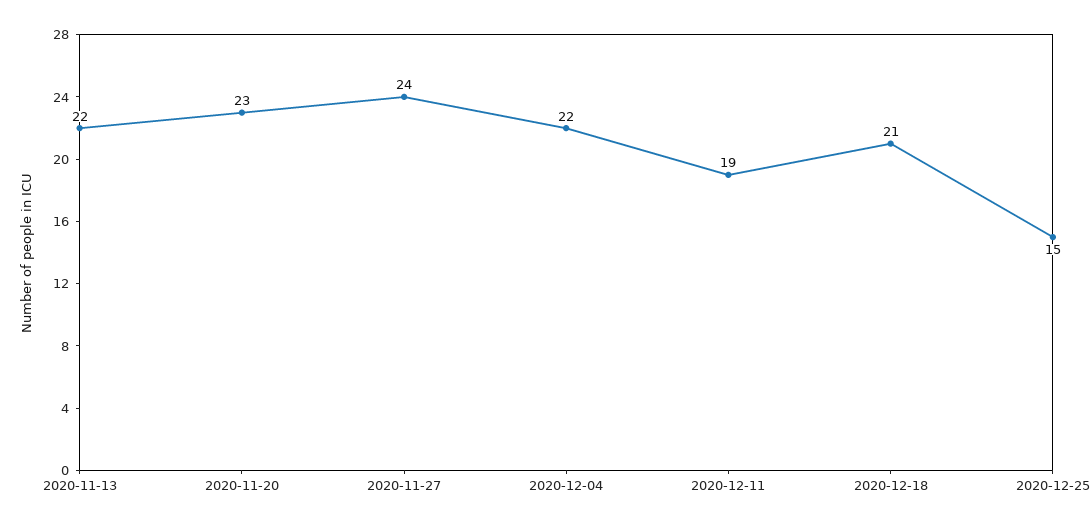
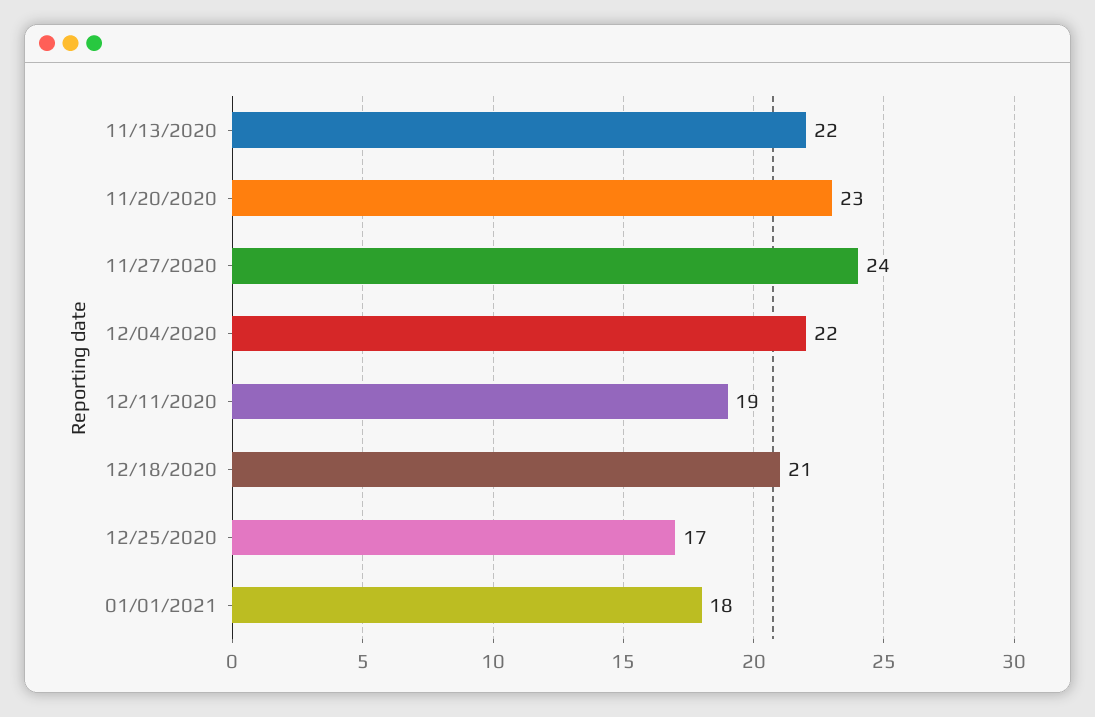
2020-12-25: 15 -> 17
01/01/2021: none -> 18

